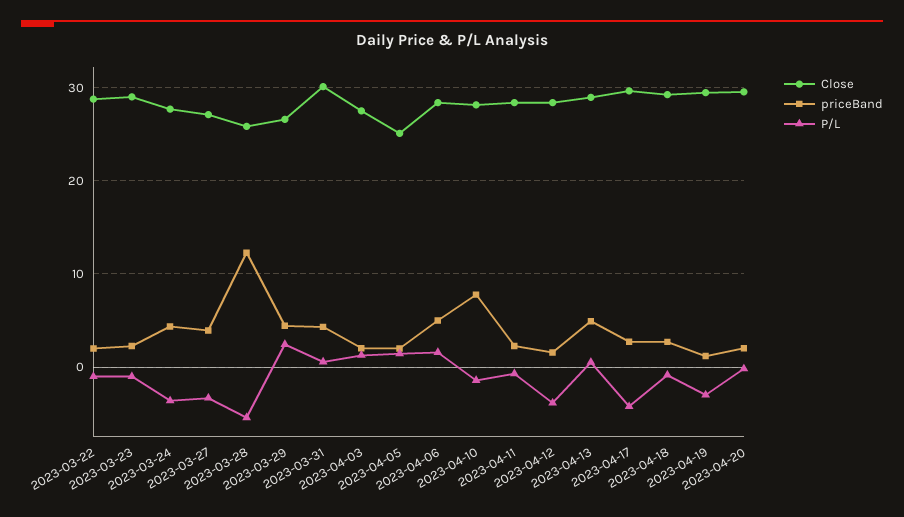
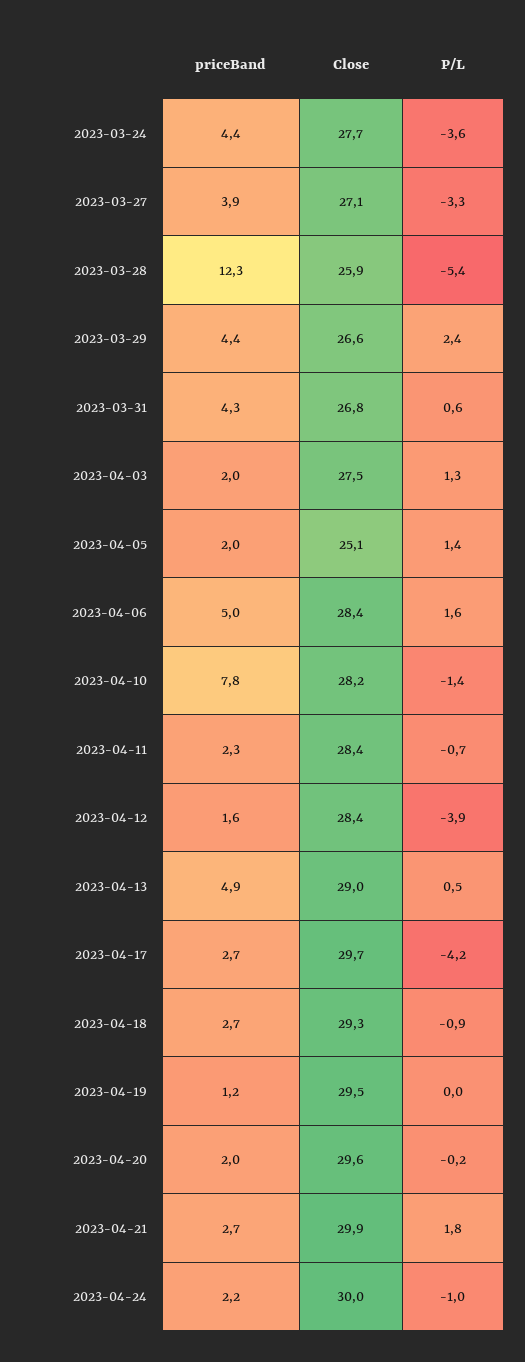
Close, 2023-03-22: 29 -> none
priceBand, 2023-03-22: 2 -> none
P/L, 2023-03-22: -1 -> none
Close, 2023-03-23: 29 -> none
priceBand, 2023-03-23: 2 -> none
P/L, 2023-03-23: -1 -> none
Close, 2023-03-31: 30 -> 26.8
P/L, 2023-04-19: -3 -> 0
priceBand, 2023-04-21: none -> 2.7
Close, 2023-04-21: none -> 29.9
P/L, 2023-04-21: none -> 1.8
priceBand, 2023-04-24: none -> 2.2
Close, 2023-04-24: none -> 30
P/L, 2023-04-24: none -> -1

